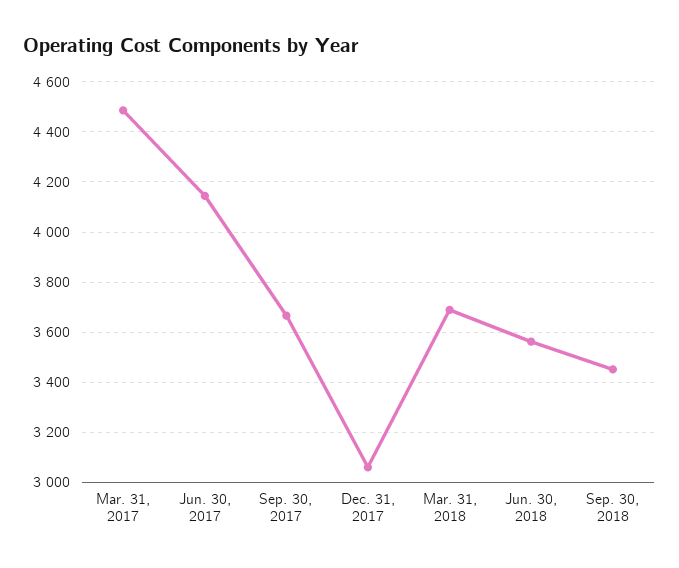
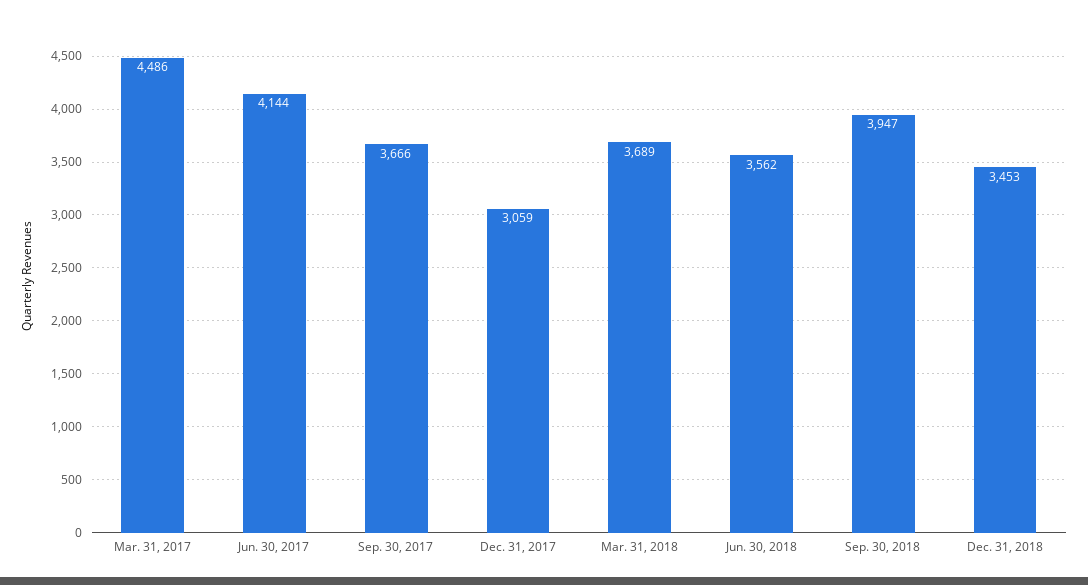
Sep. 30, 2018: 3450 -> 3947
Dec. 31, 2018: none -> 3453

